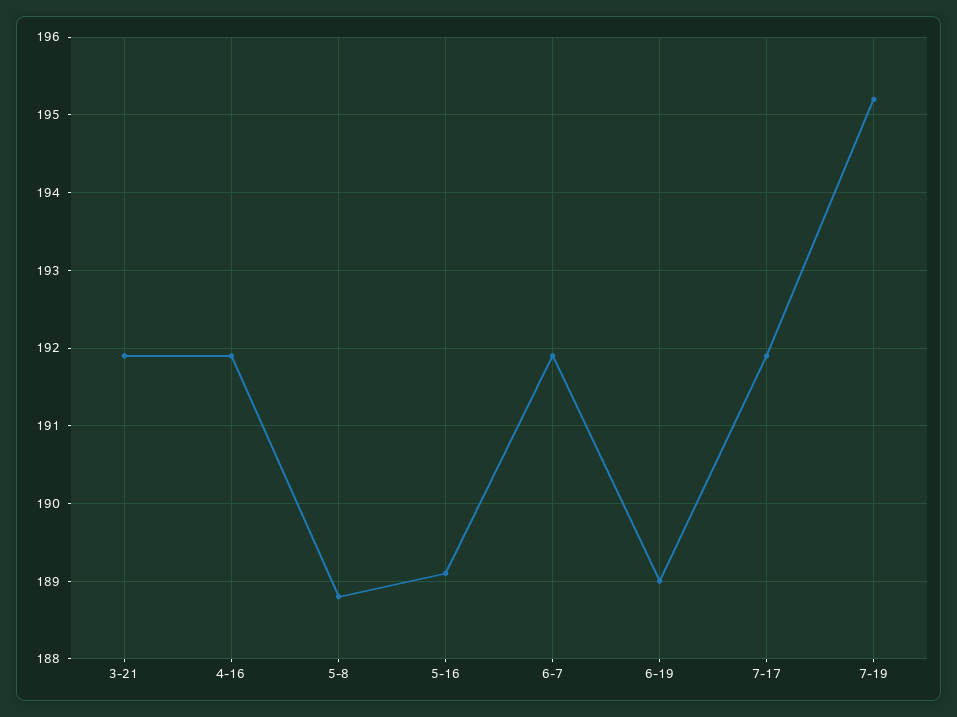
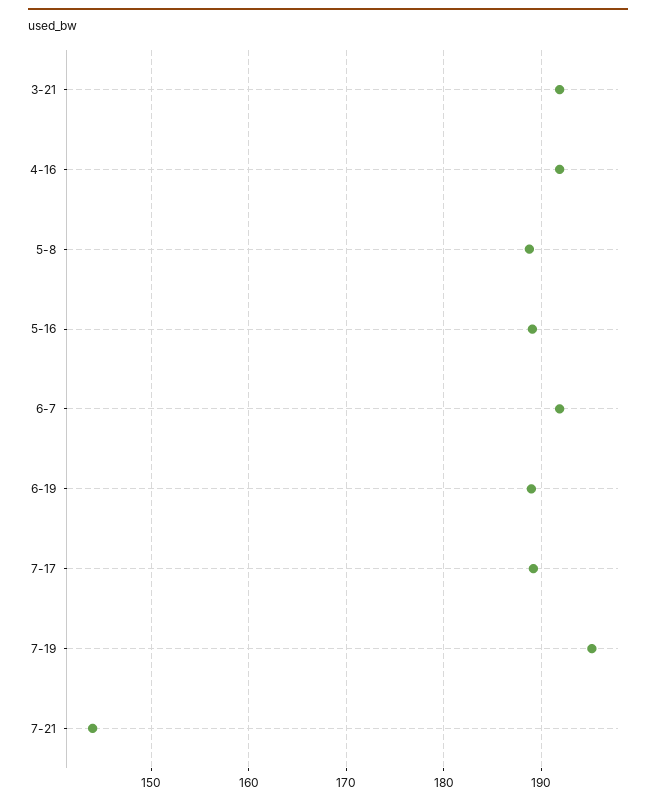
7-17: 191.9 -> 189
7-21: none -> 144

